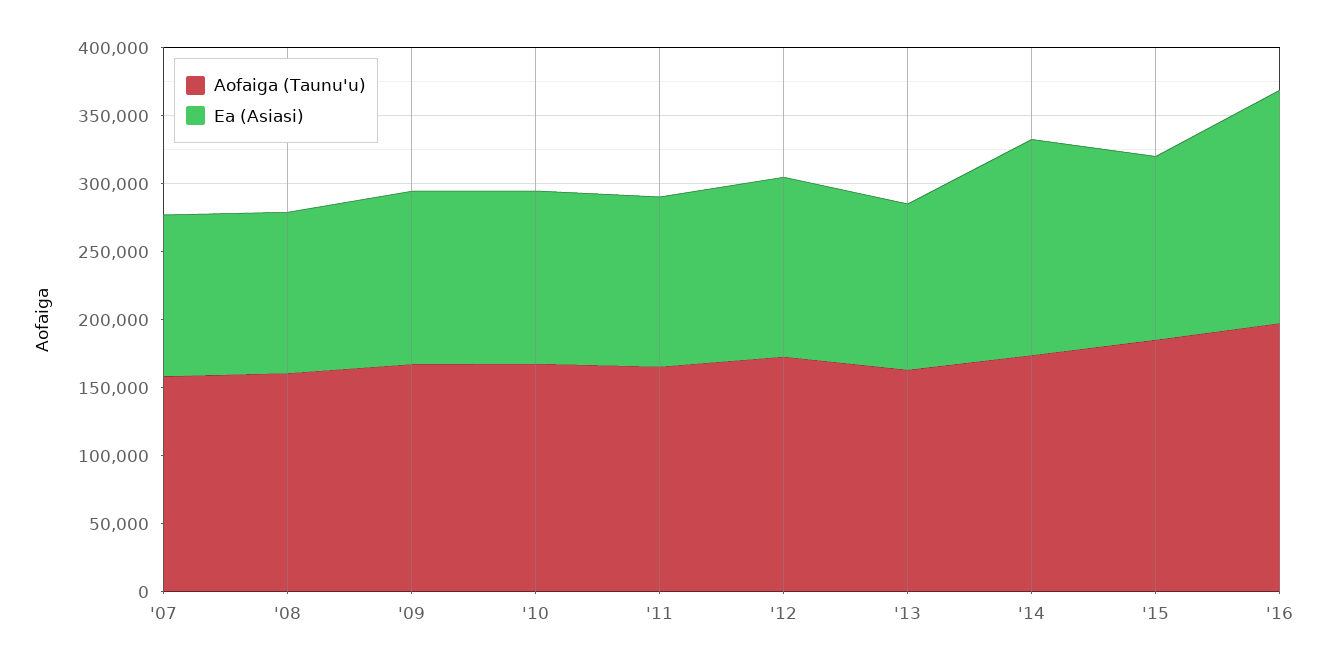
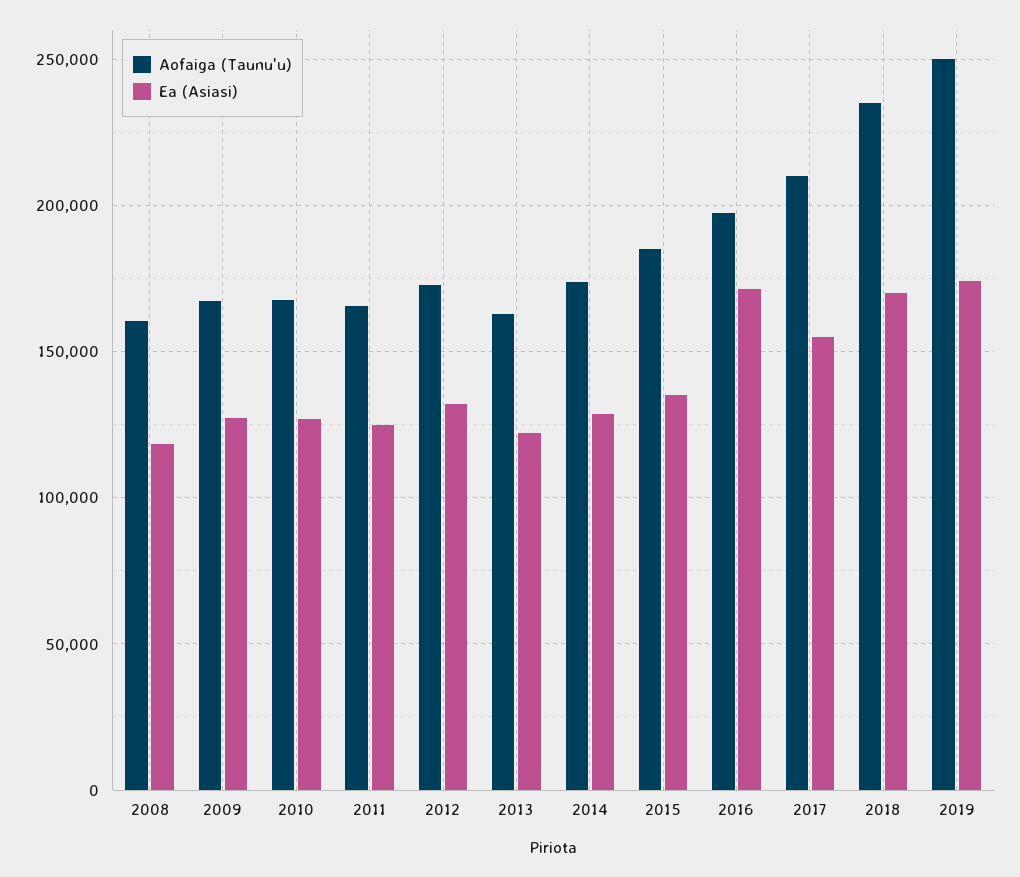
Aofaiga (Taunu'u), '07: 160000 -> none
Ea (Asiasi), '07: 120000 -> none
Ea (Asiasi), '14: 160000 -> 130000
Aofaiga (Taunu'u), 2017: none -> 210000
Ea (Asiasi), 2017: none -> 155000
Aofaiga (Taunu'u), 2018: none -> 235000
Ea (Asiasi), 2018: none -> 170000
Aofaiga (Taunu'u), 2019: none -> 250000
Ea (Asiasi), 2019: none -> 175000

